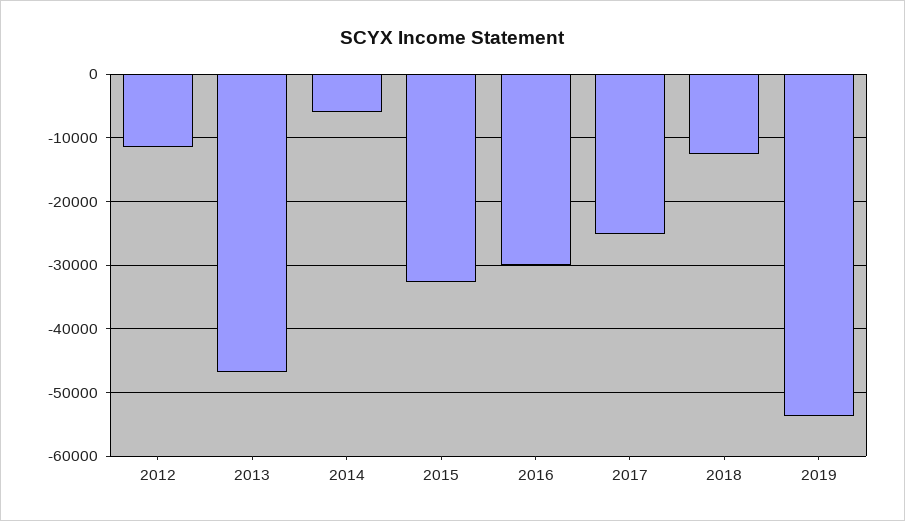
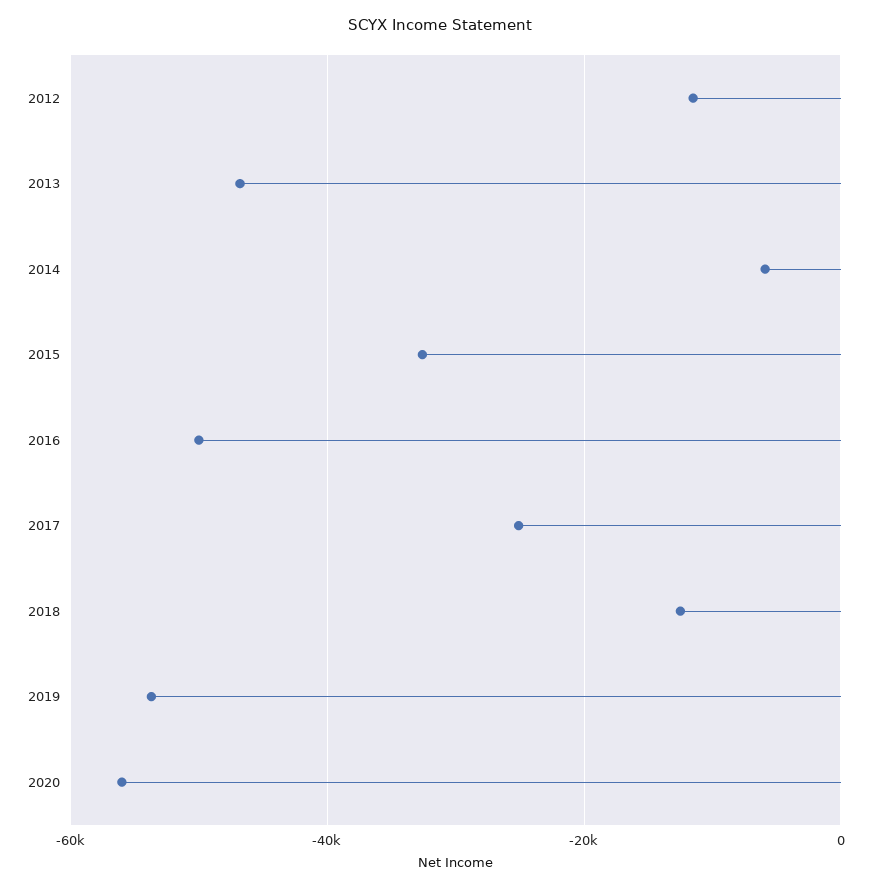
2016: -30000 -> -50000
2020: none -> -56000

